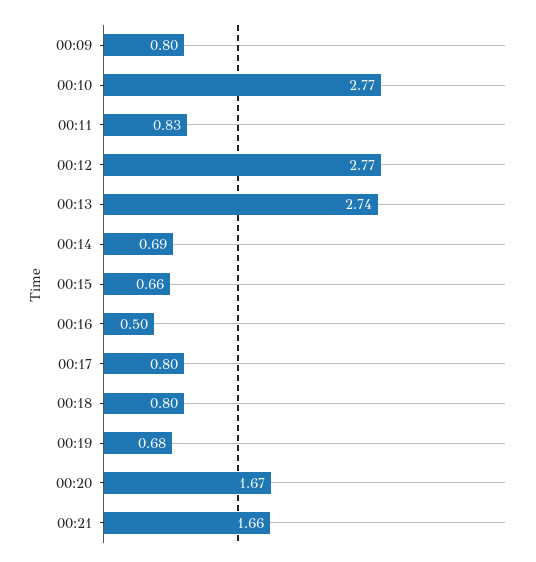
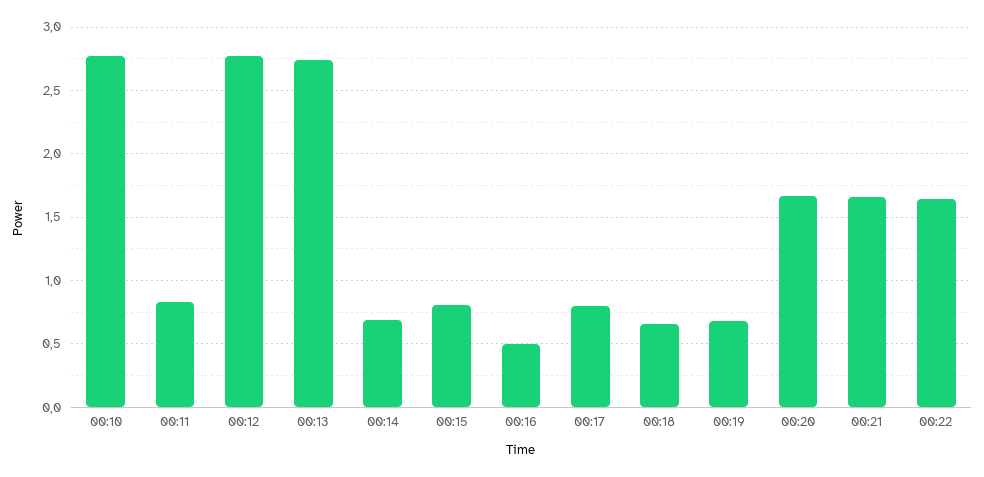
00:09: 0.8 -> none
00:15: 0.66 -> 0.8
00:18: 0.8 -> 0.65
00:22: none -> 1.65

